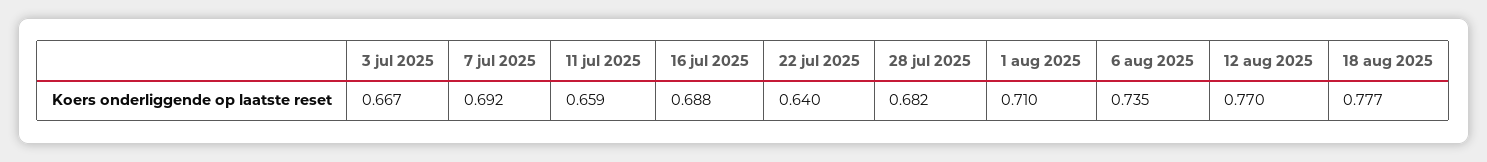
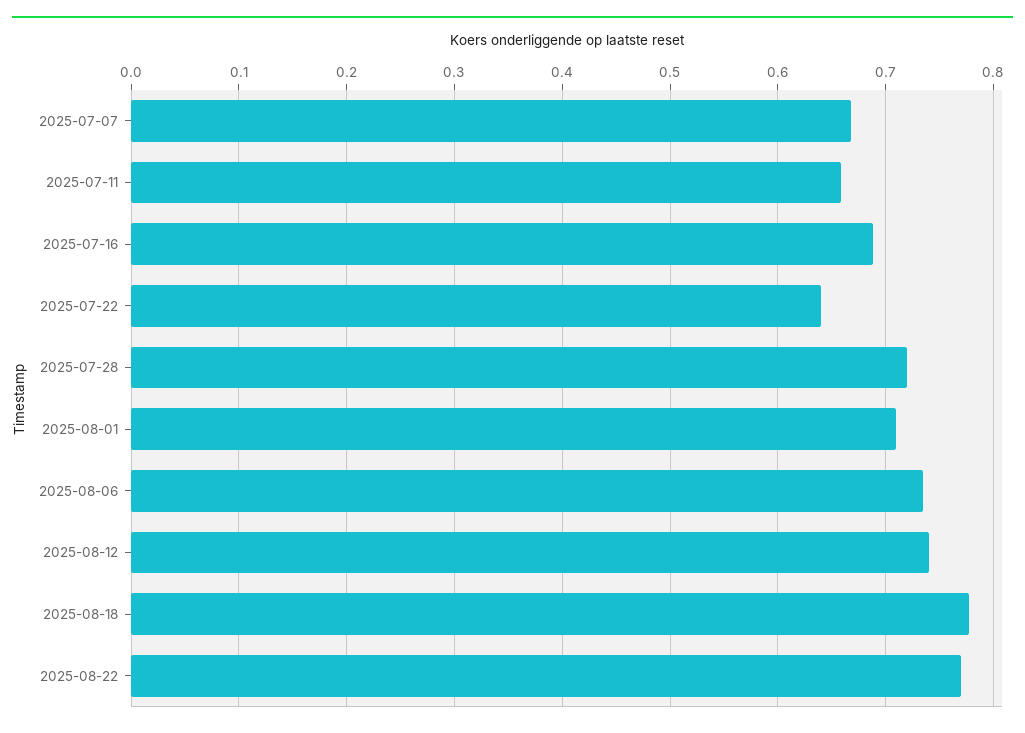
3 jul 2025: 0.667 -> none
7 jul 2025: 0.692 -> 0.67
28 jul 2025: 0.682 -> 0.72
12 aug 2025: 0.77 -> 0.74
2025-08-22: none -> 0.77

